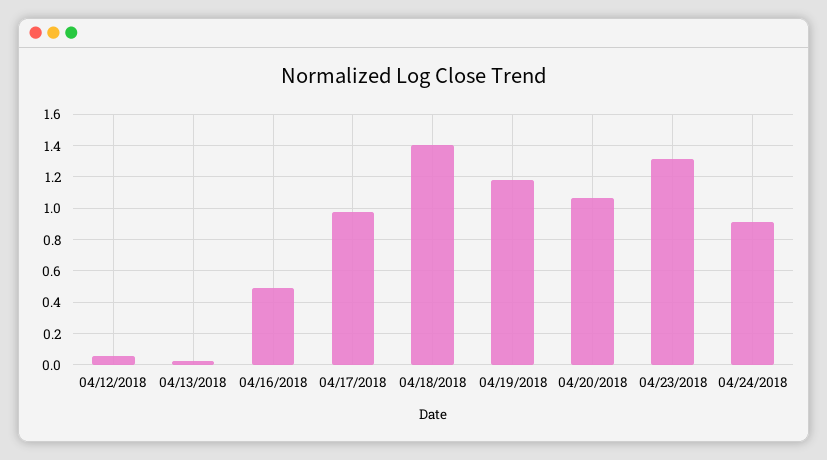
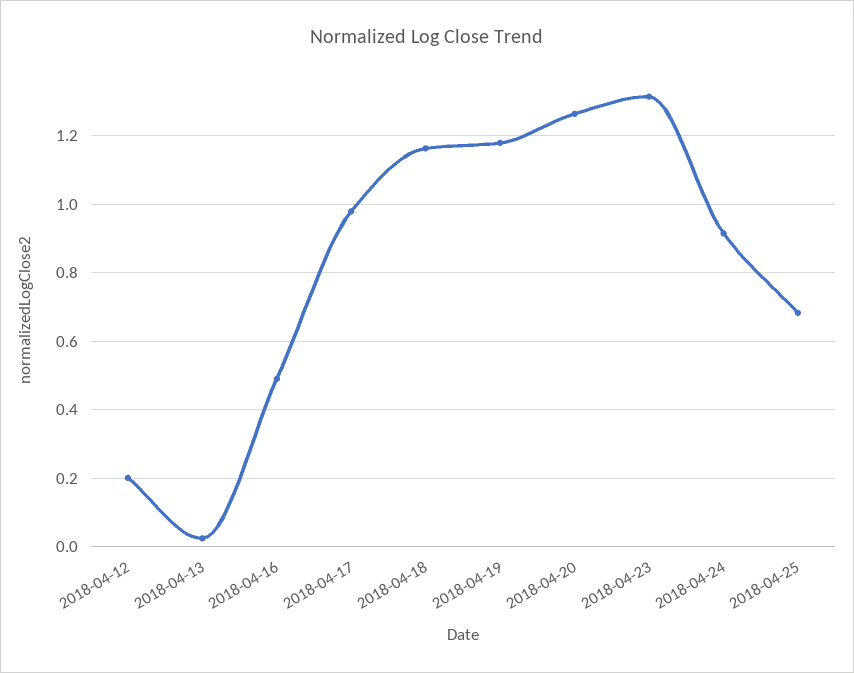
04/12/2018: 0.05 -> 0.2
04/18/2018: 1.4 -> 1.16
04/20/2018: 1.05 -> 1.26
2018-04-25: none -> 0.68

